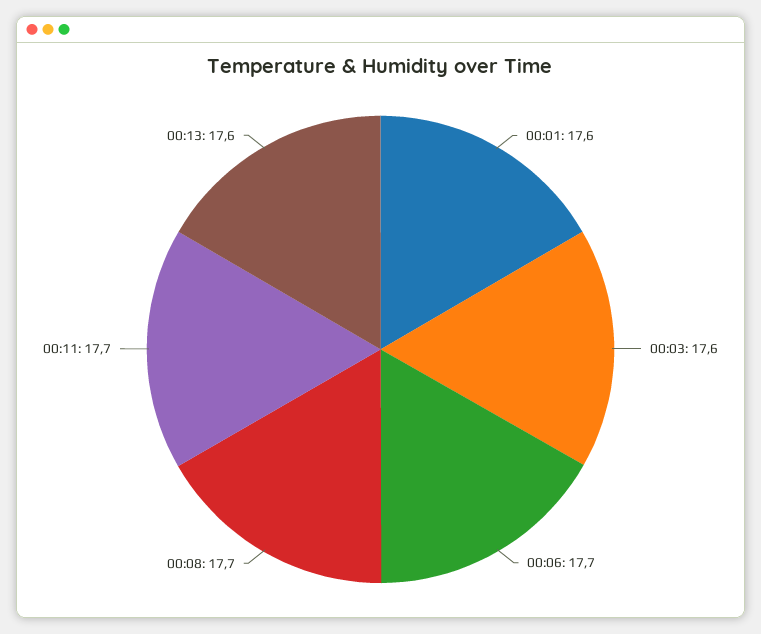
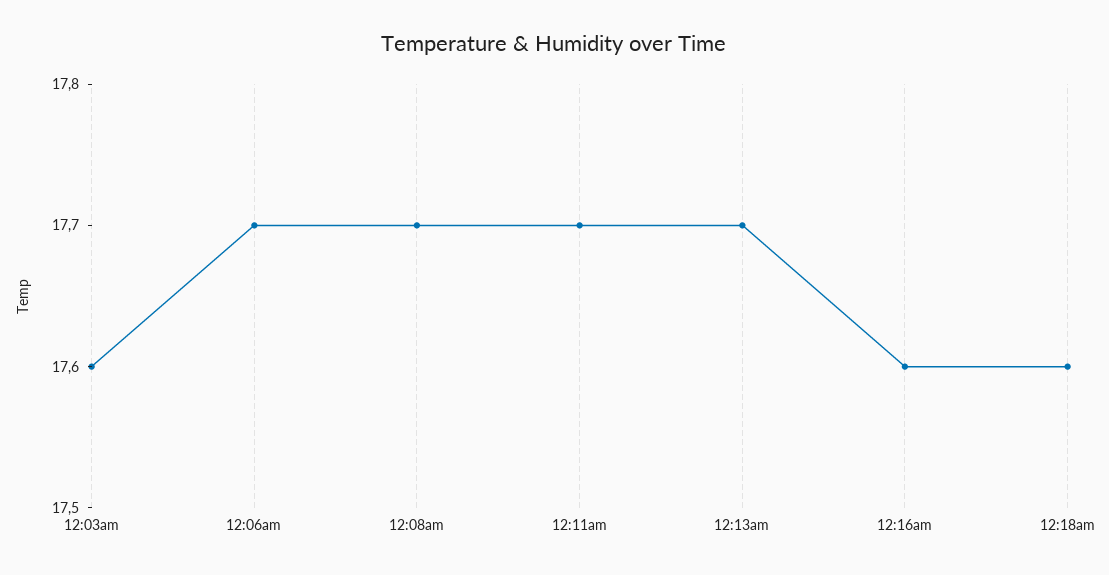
00:01: 17.6 -> none
00:13: 17.6 -> 17.7
12:16am: none -> 17.6
12:18am: none -> 17.6

